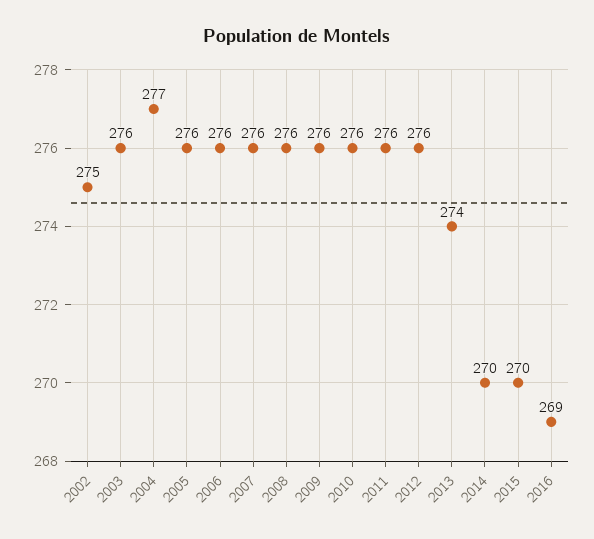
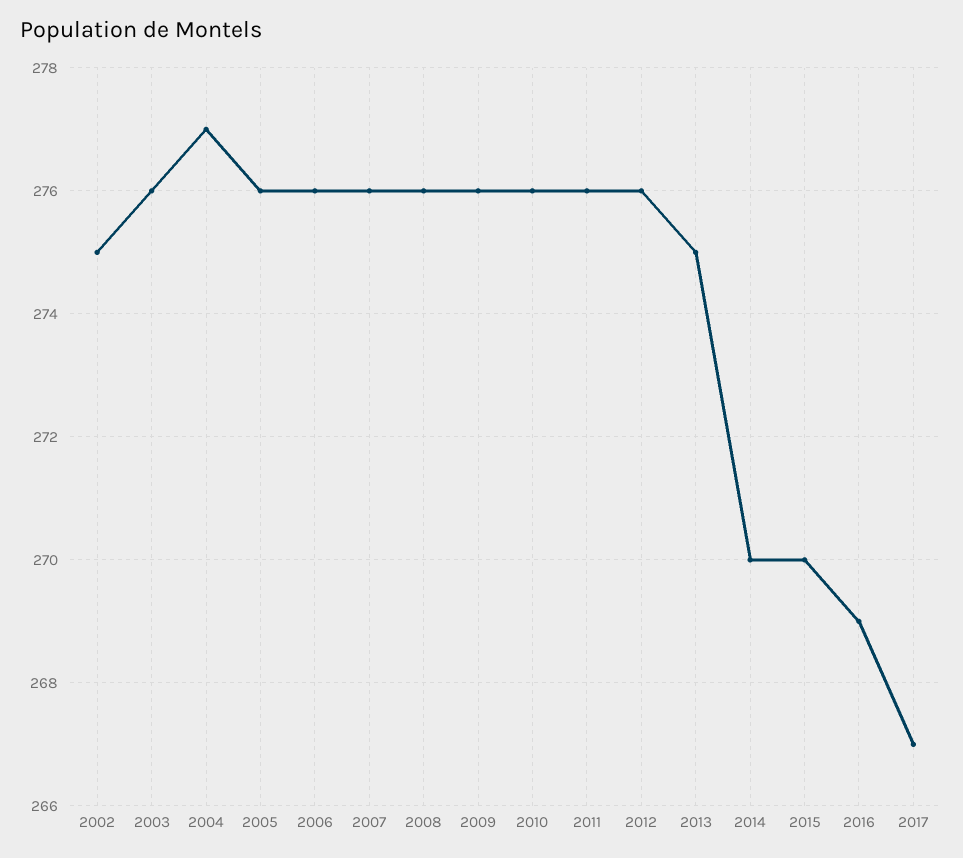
2013: 274 -> 275
2017: none -> 267

